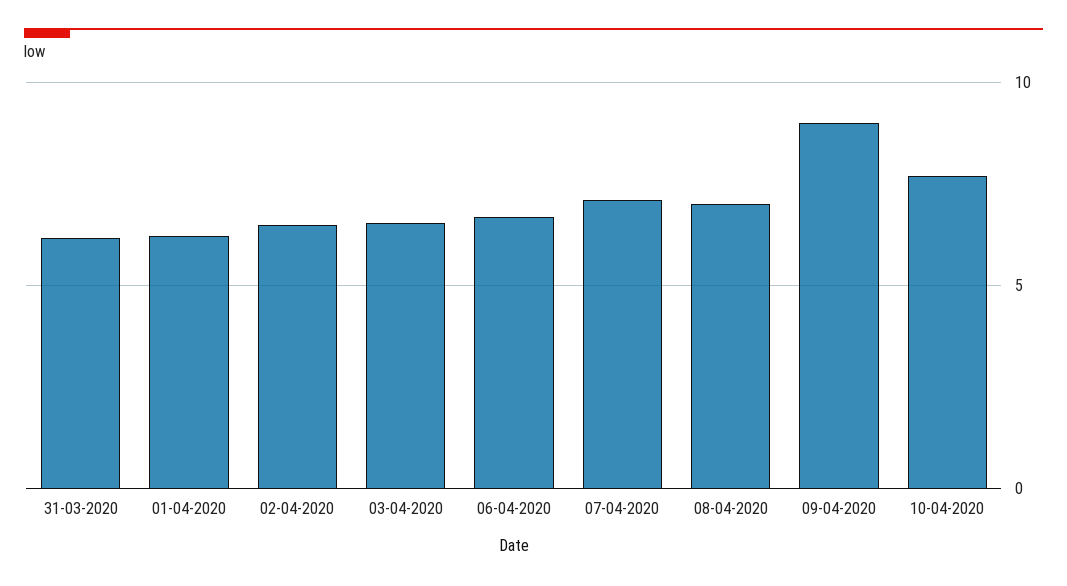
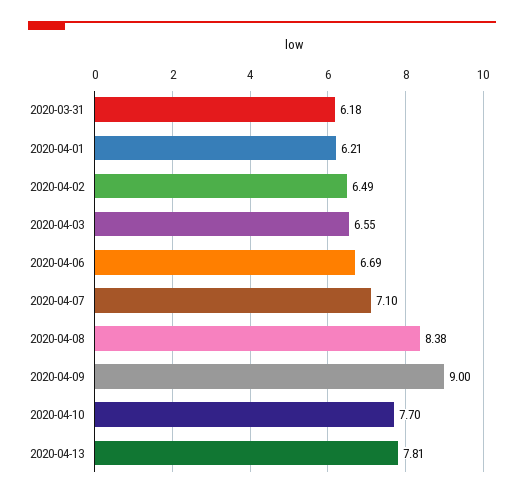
08-04-2020: 7 -> 8.38
2020-04-13: none -> 7.81

